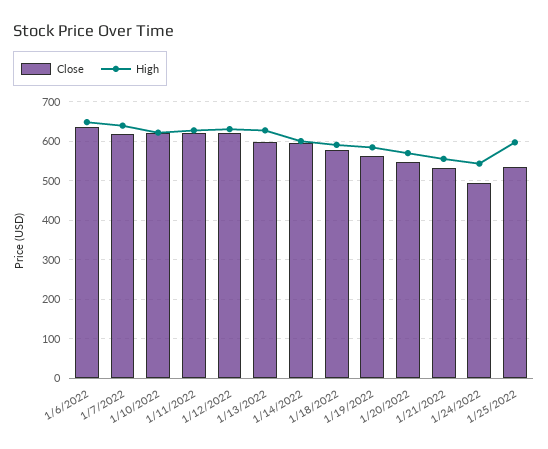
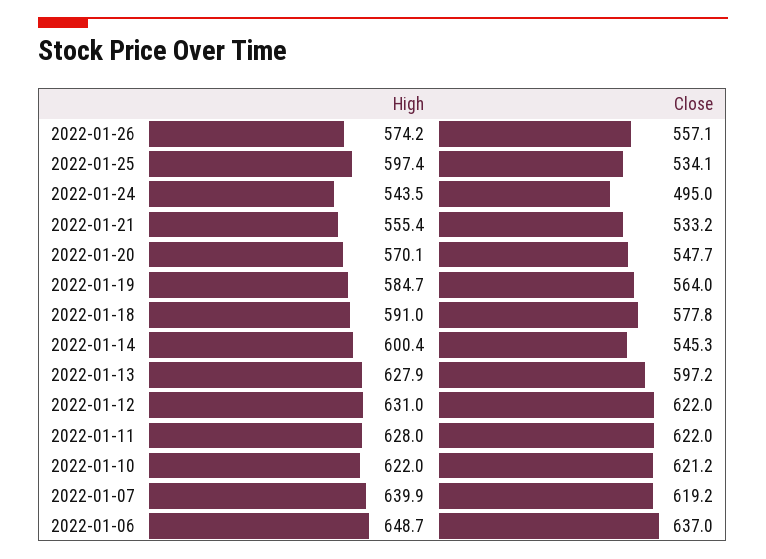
Close, 1/14/2022: 600 -> 545.3
High, 2022-01-26: none -> 574.2
Close, 2022-01-26: none -> 557.1

